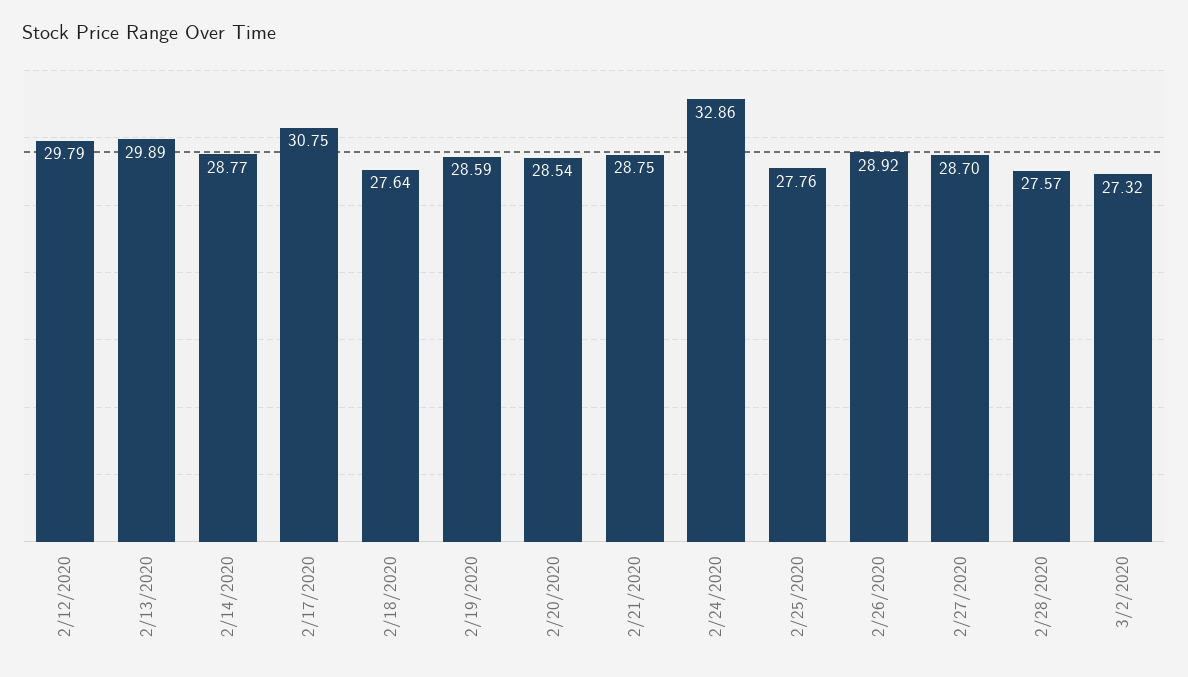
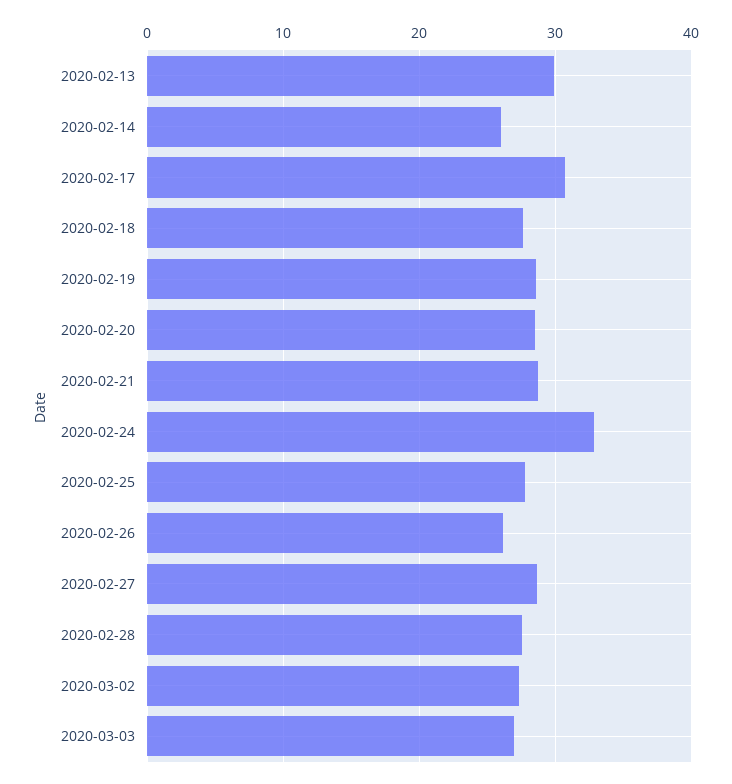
2/12/2020: 29.79 -> none
2/14/2020: 28.77 -> 26
2/26/2020: 28.92 -> 26
2020-03-03: none -> 27

